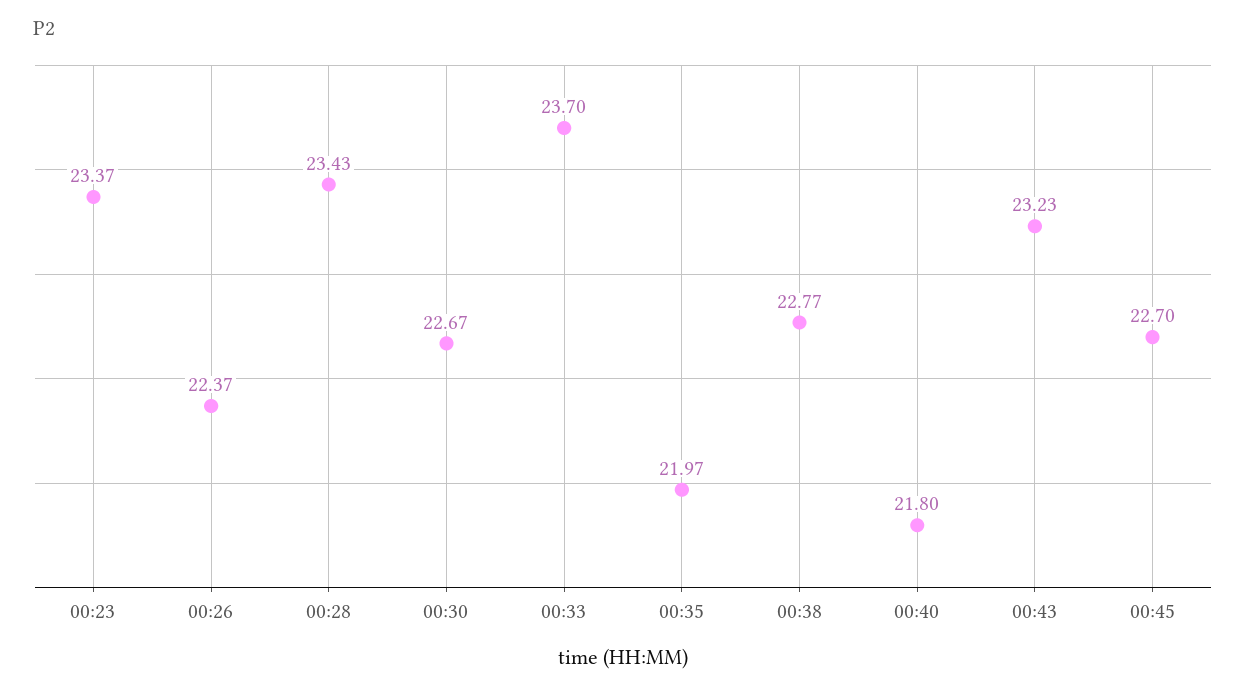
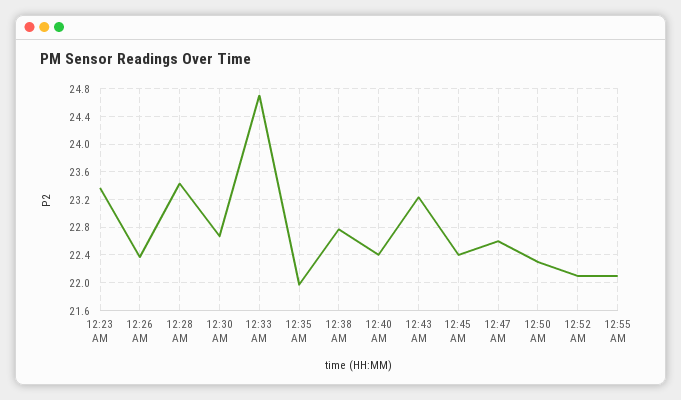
00:33: 23.7 -> 24.7
00:40: 21.8 -> 22.4
00:45: 22.7 -> 22.4
12:47 AM: none -> 22.6
12:50 AM: none -> 22.3
12:52 AM: none -> 22.1
12:55 AM: none -> 22.1

